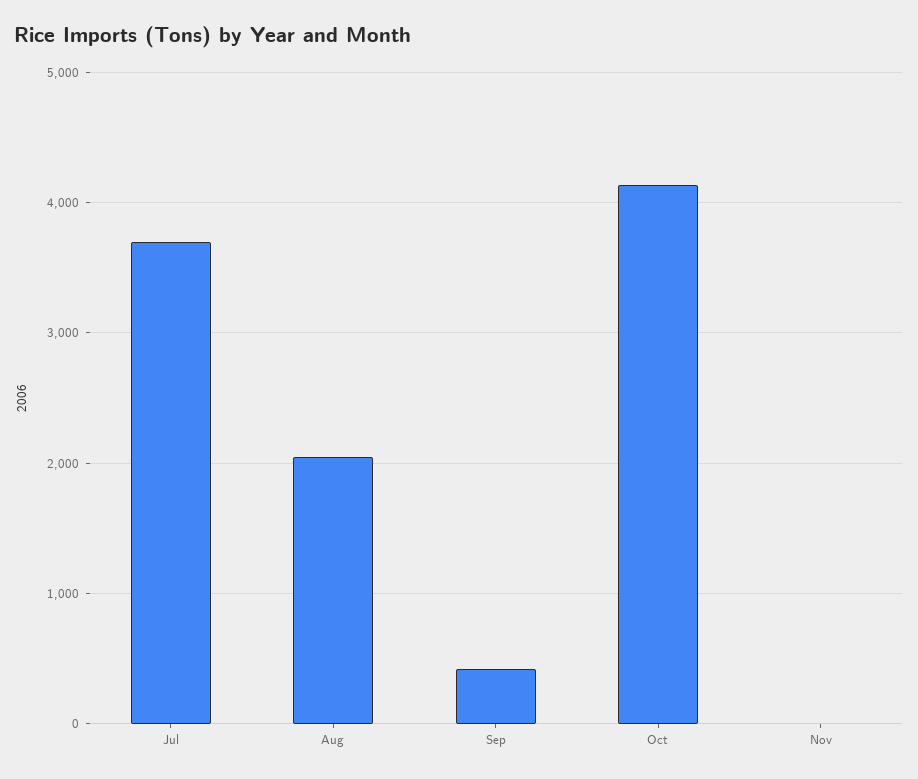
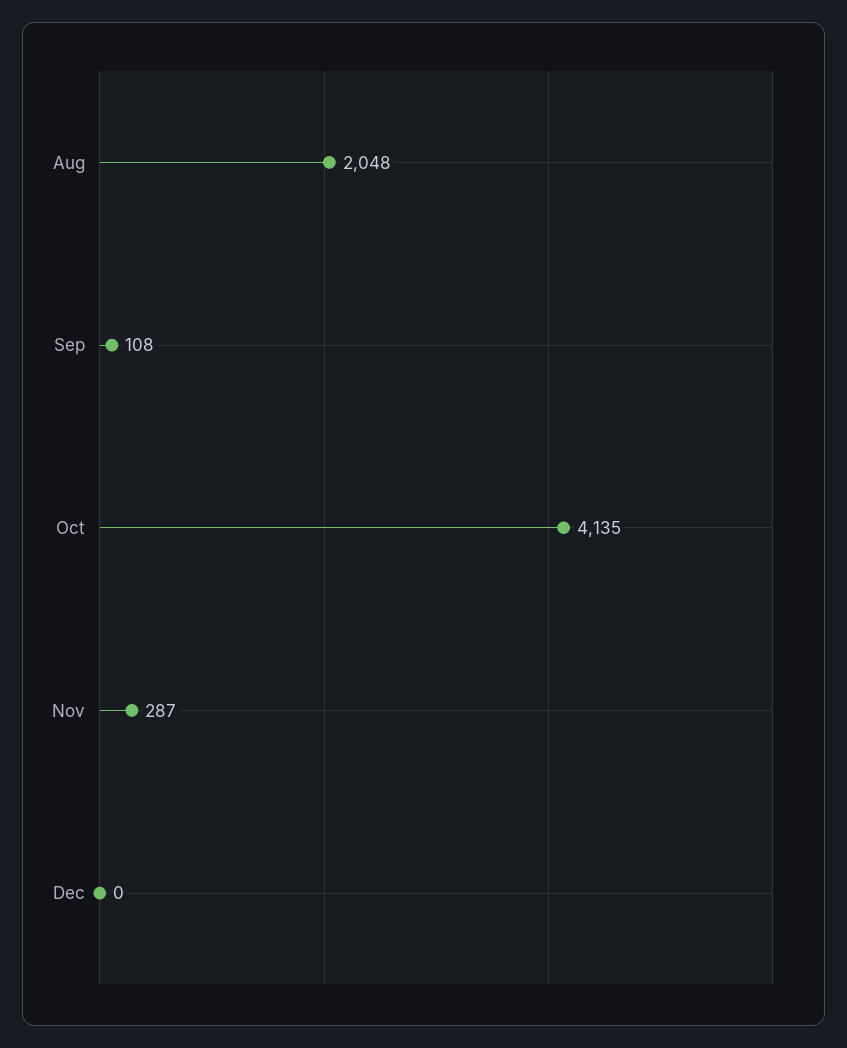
Jul: 3700 -> none
Sep: 400 -> 108
Nov: 0 -> 287
Dec: none -> 0

